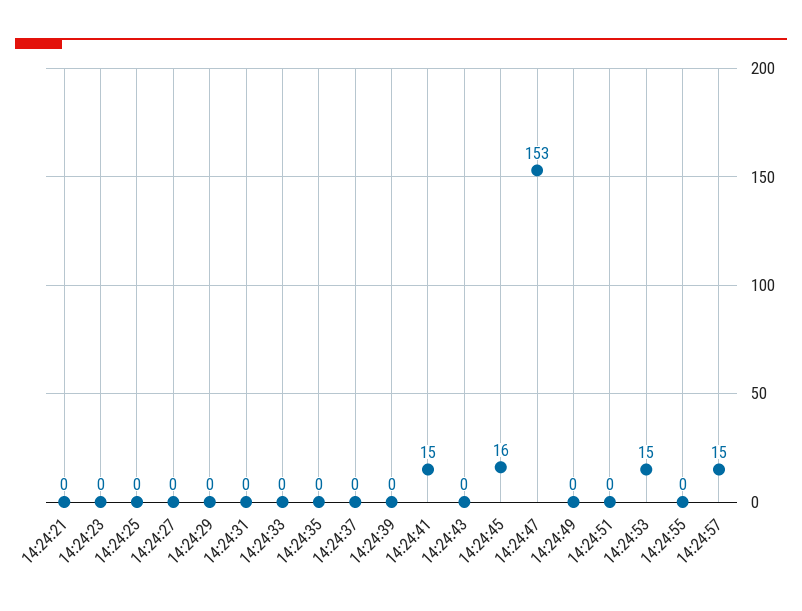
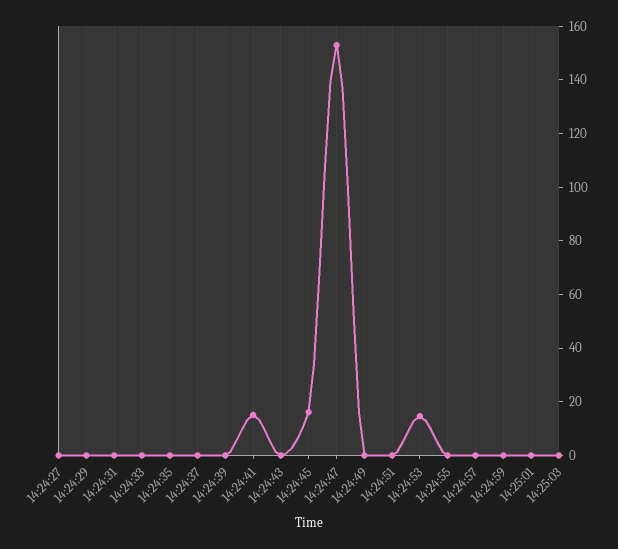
14:24:21: 0 -> none
14:24:23: 0 -> none
14:24:25: 0 -> none
14:24:57: 15 -> 0
14:24:59: none -> 0
14:25:01: none -> 0
14:25:03: none -> 0

